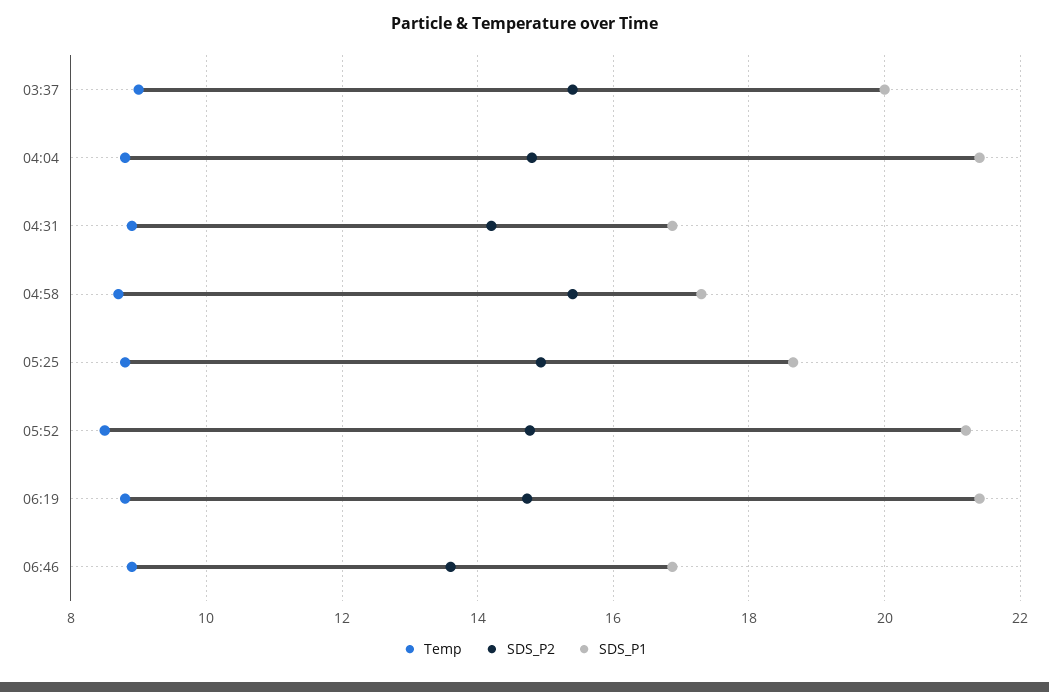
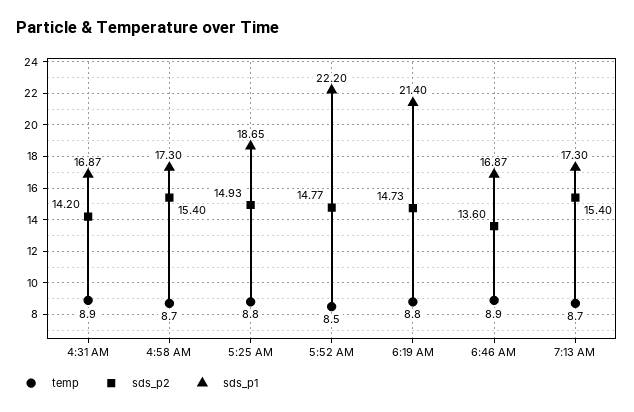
Temp, 03:37: 9 -> none
SDS_P2, 03:37: 15.4 -> none
SDS_P1, 03:37: 20 -> none
Temp, 04:04: 8.8 -> none
SDS_P2, 04:04: 14.8 -> none
SDS_P1, 04:04: 21.4 -> none
SDS_P1, 05:52: 21.2 -> 22.2
Temp, 7:13 AM: none -> 8.7
SDS_P2, 7:13 AM: none -> 15.4
SDS_P1, 7:13 AM: none -> 17.3

